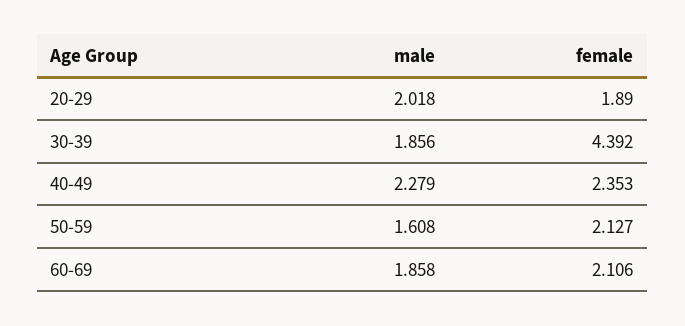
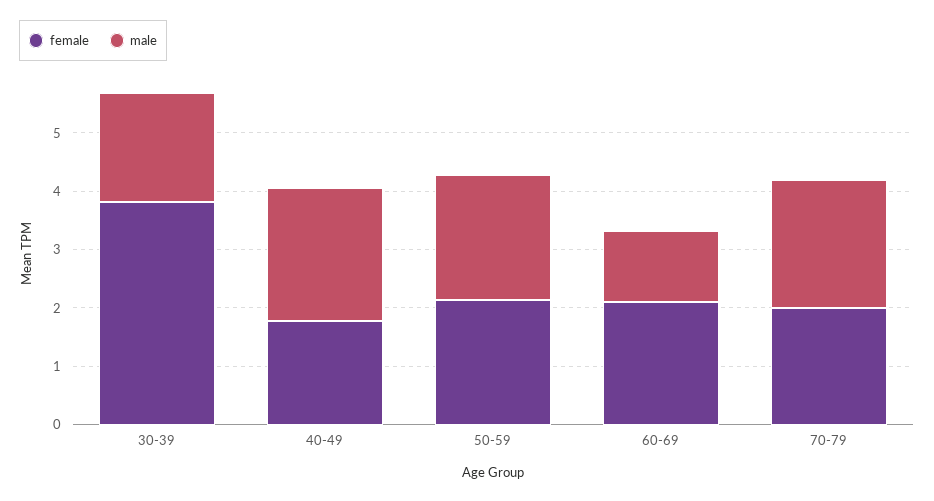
male, 20-29: 2.018 -> none
female, 20-29: 1.89 -> none
female, 30-39: 4.392 -> 3.8
female, 40-49: 2.353 -> 1.8
male, 50-59: 1.608 -> 2.2
male, 60-69: 1.858 -> 1.2
female, 70-79: none -> 2
male, 70-79: none -> 2.2

